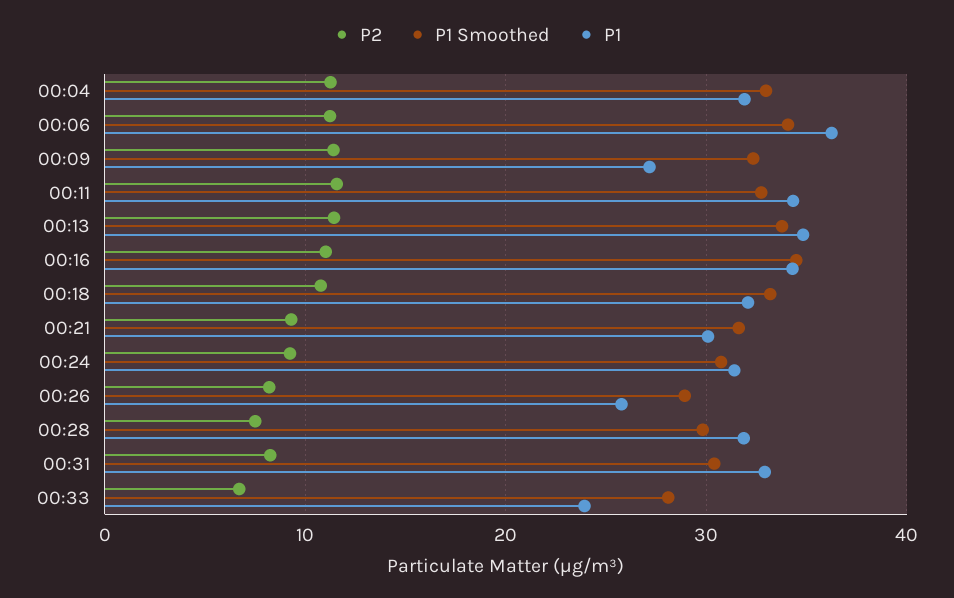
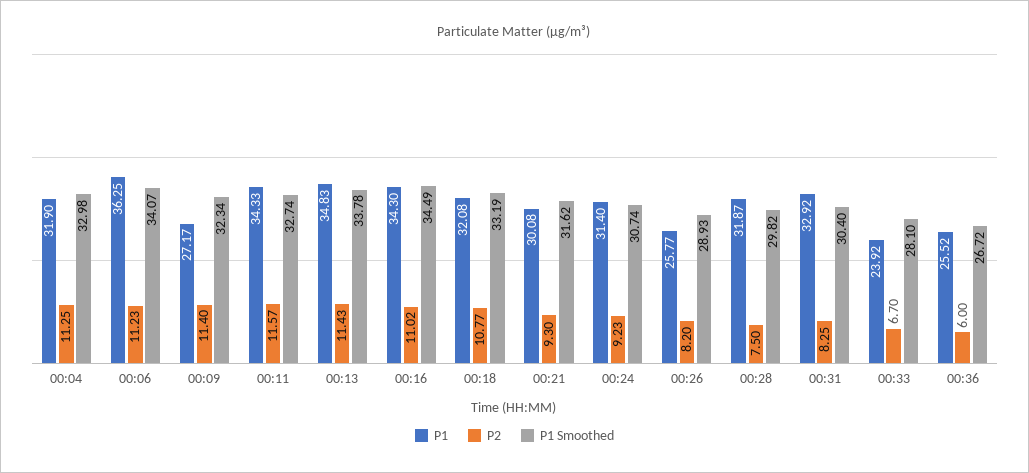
P1, 00:36: none -> 25.52
P2, 00:36: none -> 6
P1 Smoothed, 00:36: none -> 26.72

